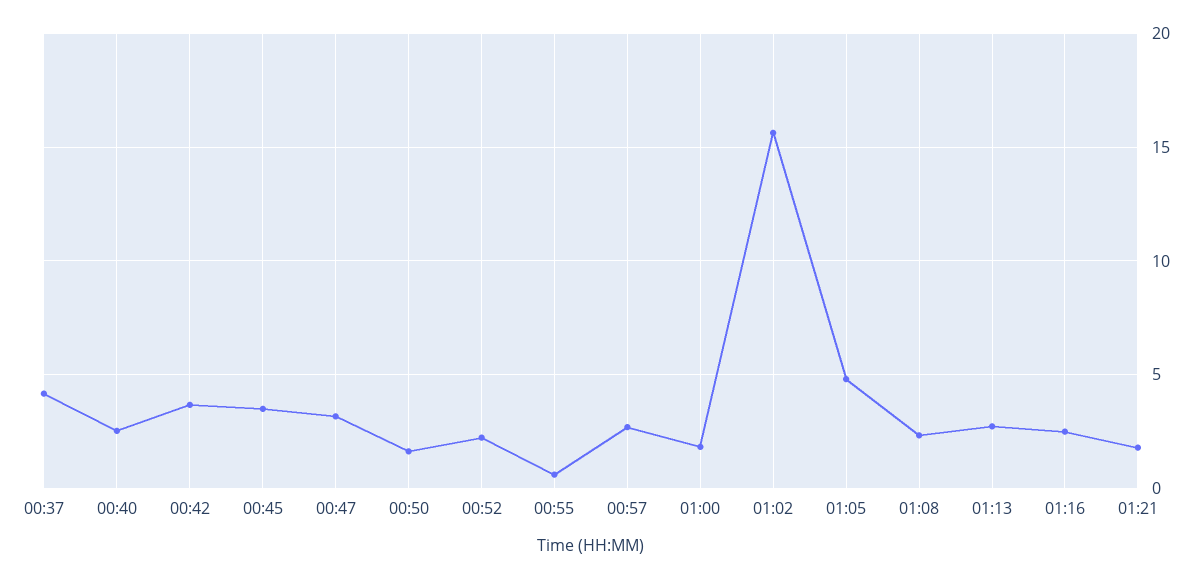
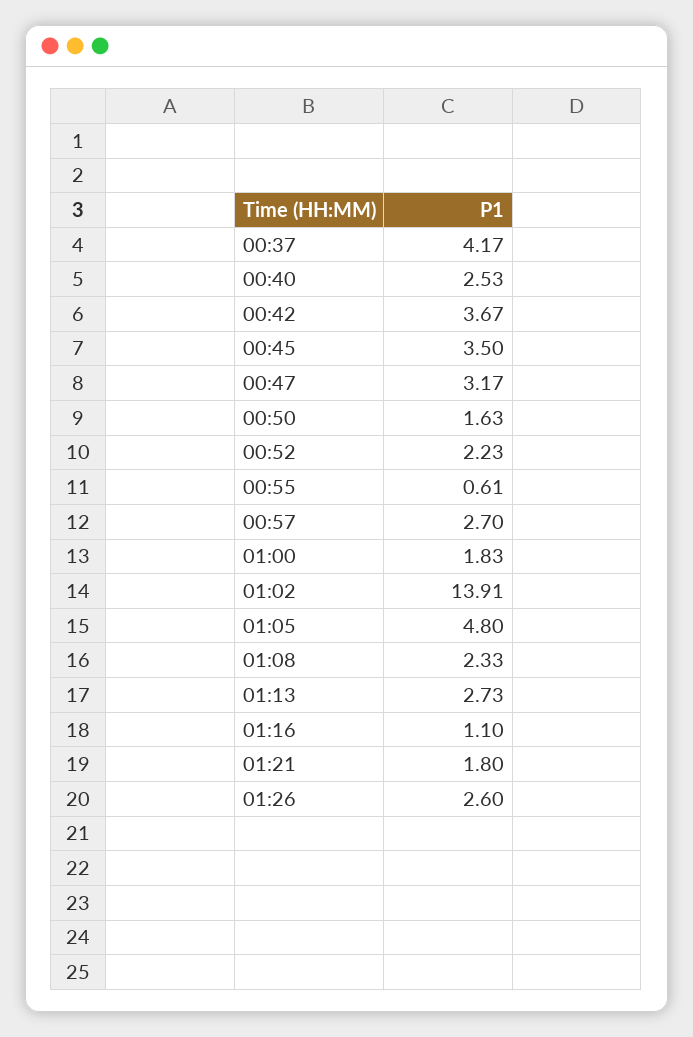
01:02: 15.5 -> 13.91
01:16: 2.5 -> 1.1
01:26: none -> 2.6

